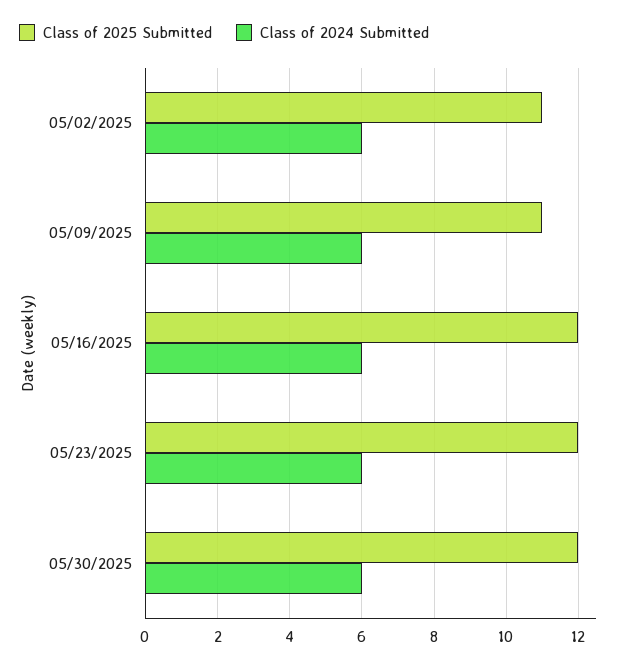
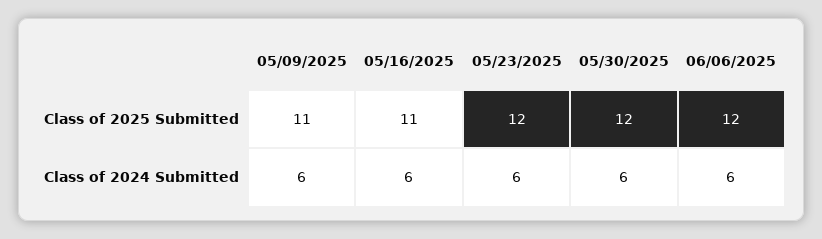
Class of 2025 Submitted, 05/02/2025: 11 -> none
Class of 2024 Submitted, 05/02/2025: 6 -> none
Class of 2025 Submitted, 05/16/2025: 12 -> 11
Class of 2025 Submitted, 06/06/2025: none -> 12
Class of 2024 Submitted, 06/06/2025: none -> 6

